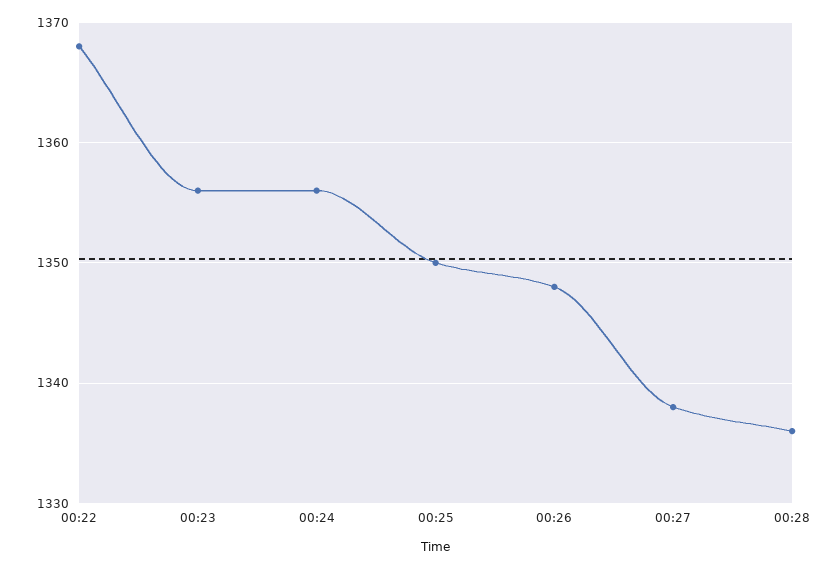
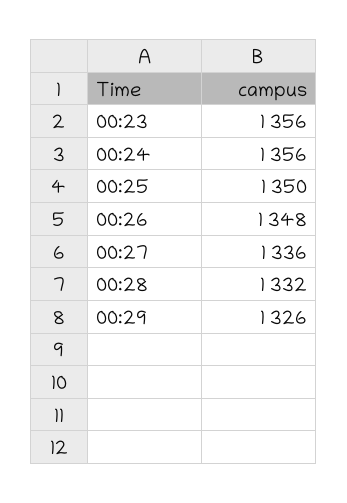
00:22: 1368 -> none
00:27: 1338 -> 1336
00:28: 1336 -> 1332
00:29: none -> 1326

